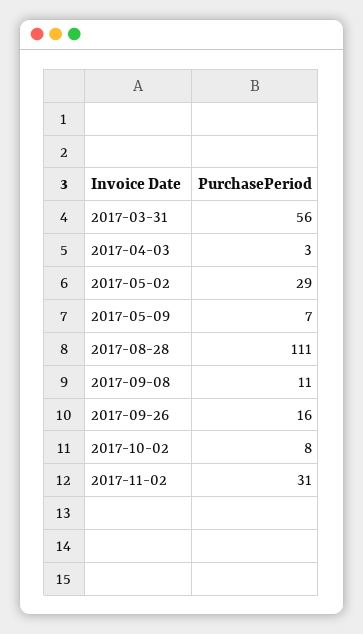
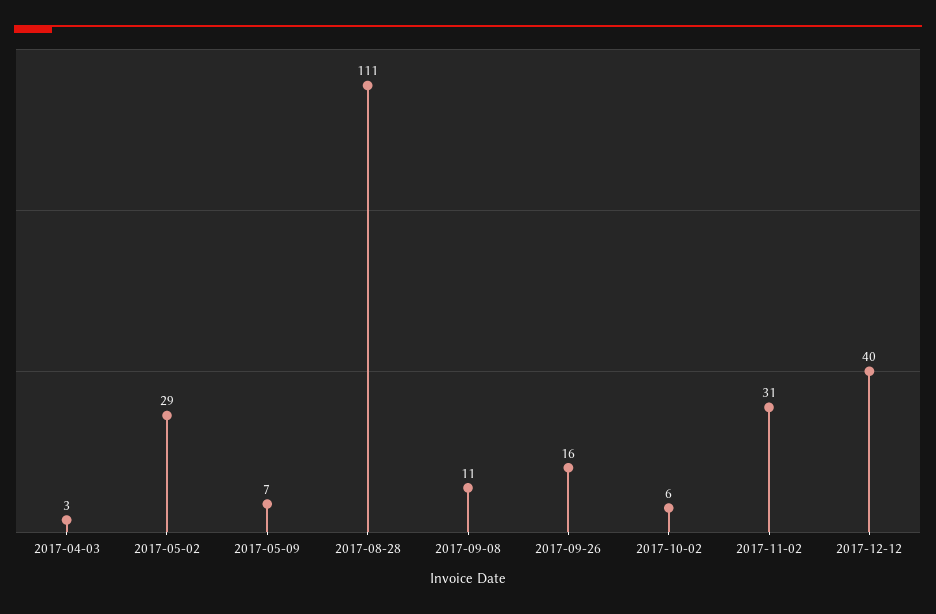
2017-03-31: 56 -> none
2017-10-02: 8 -> 6
2017-12-12: none -> 40

